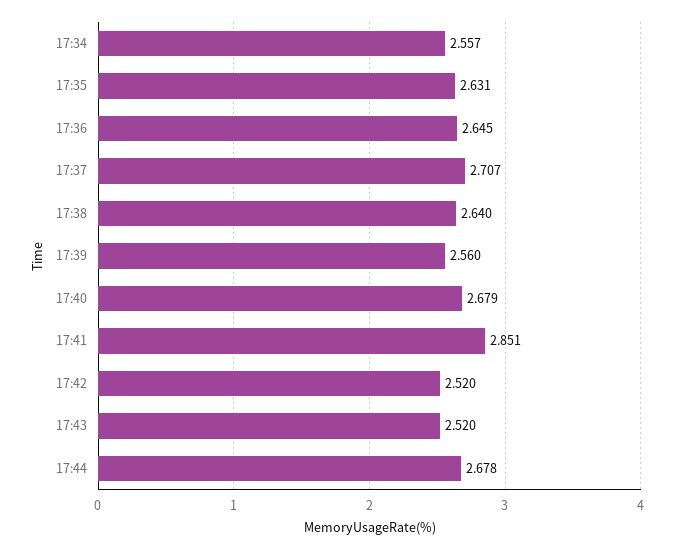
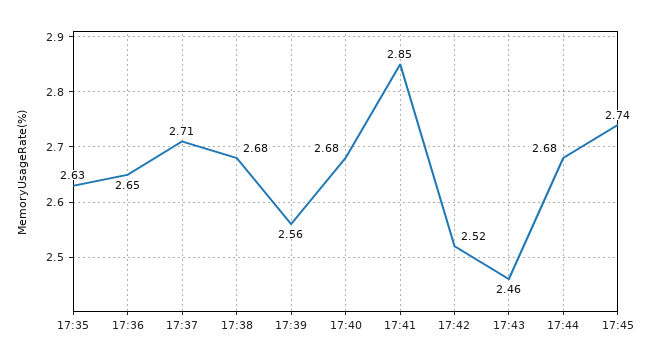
17:34: 2.557 -> none
17:38: 2.64 -> 2.68
17:43: 2.52 -> 2.46
17:45: none -> 2.74

